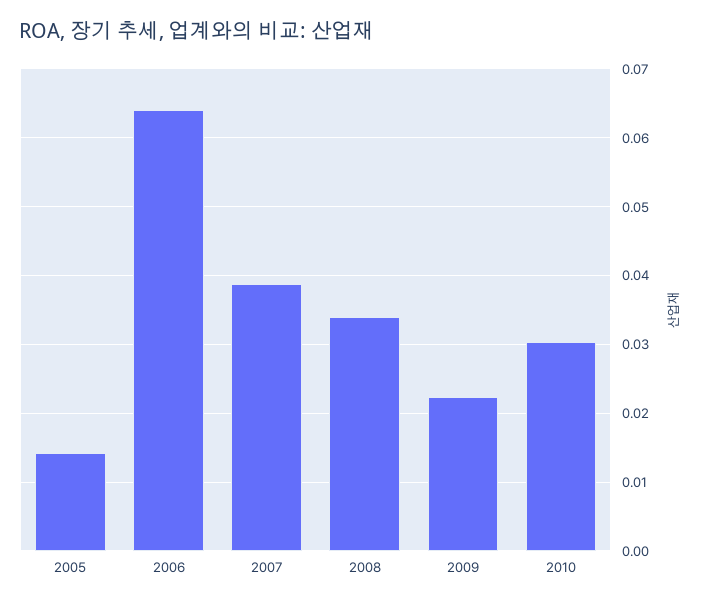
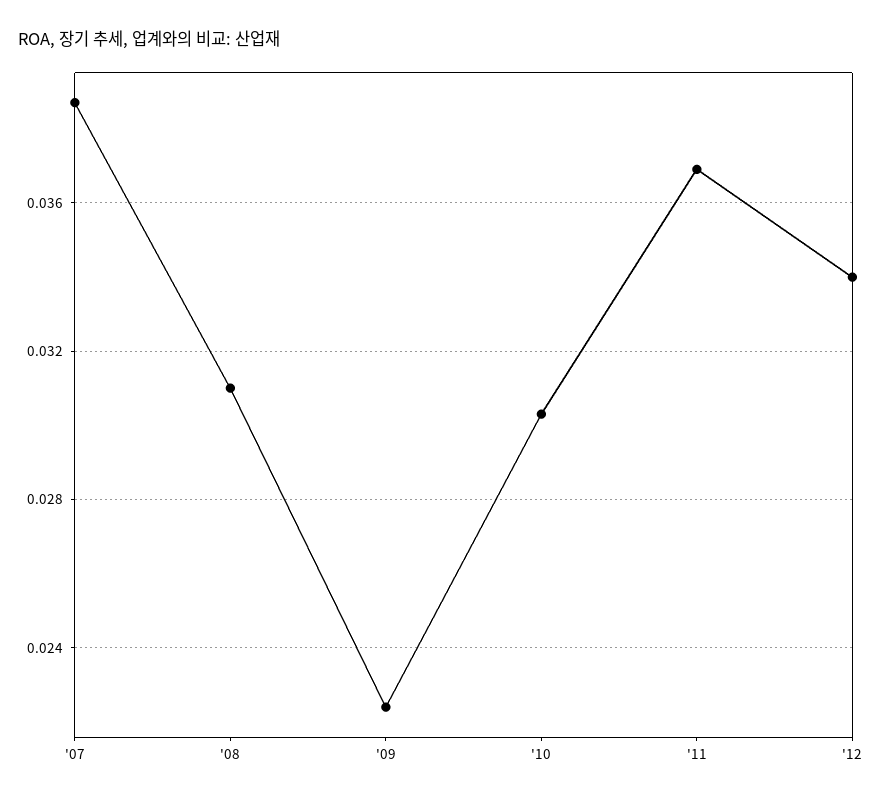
2005: 0.014 -> none
2006: 0.064 -> none
2008: 0.034 -> 0.031
'11: none -> 0.037
'12: none -> 0.034

